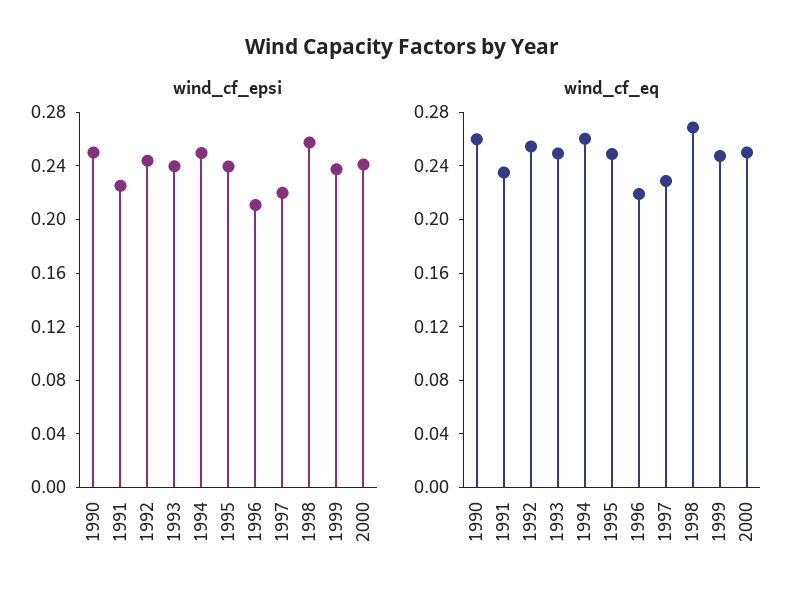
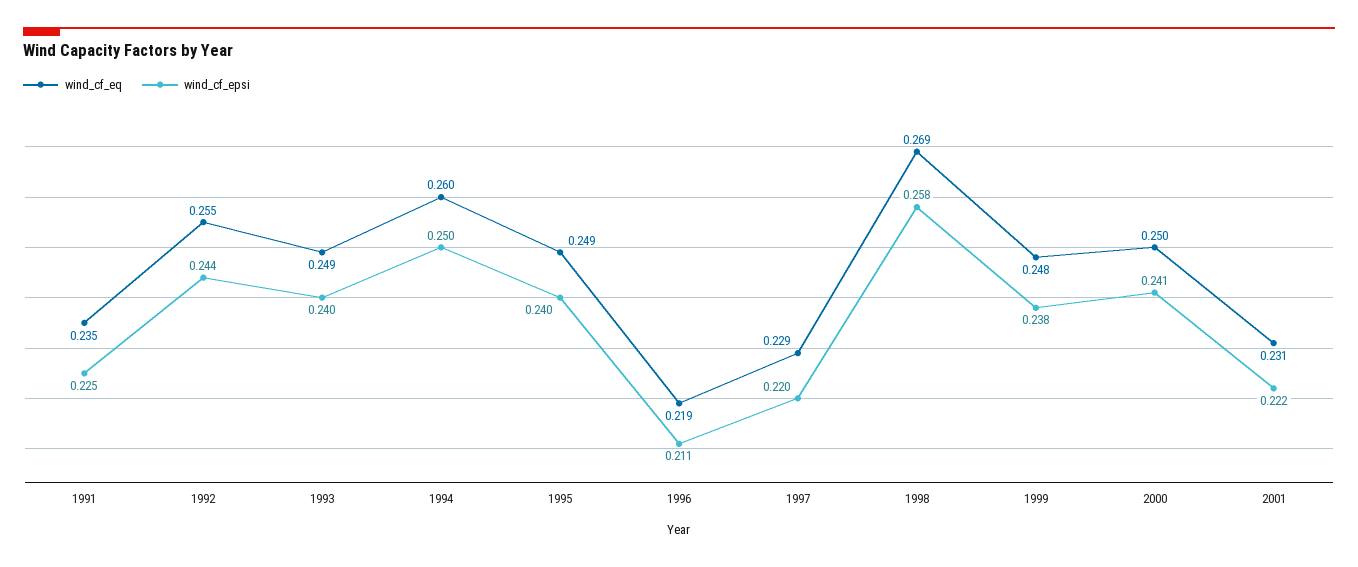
wind_cf_epsi, 1990: 0.25 -> none
wind_cf_eq, 1990: 0.26 -> none
wind_cf_eq, 2001: none -> 0.231
wind_cf_epsi, 2001: none -> 0.222

